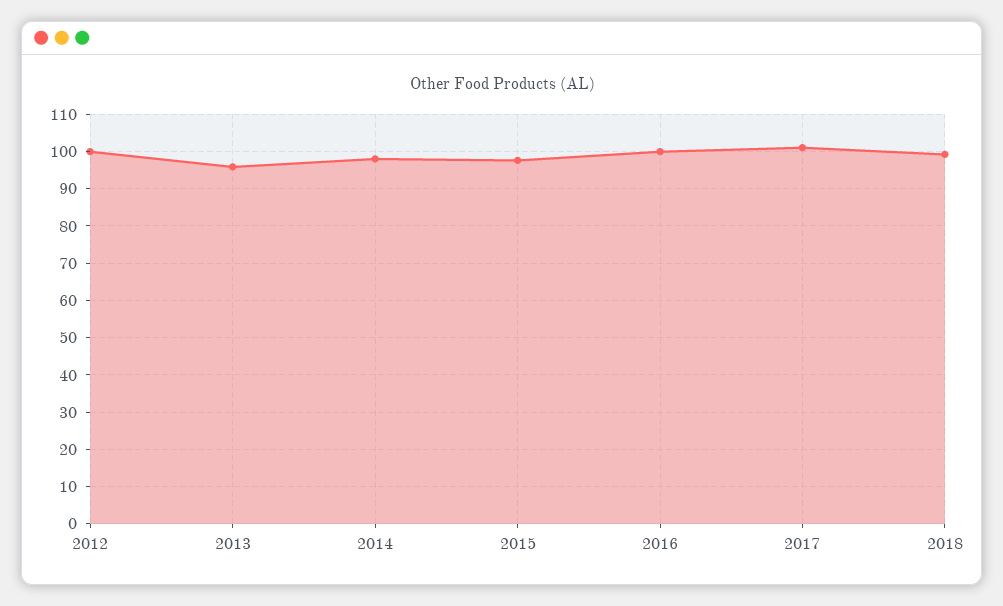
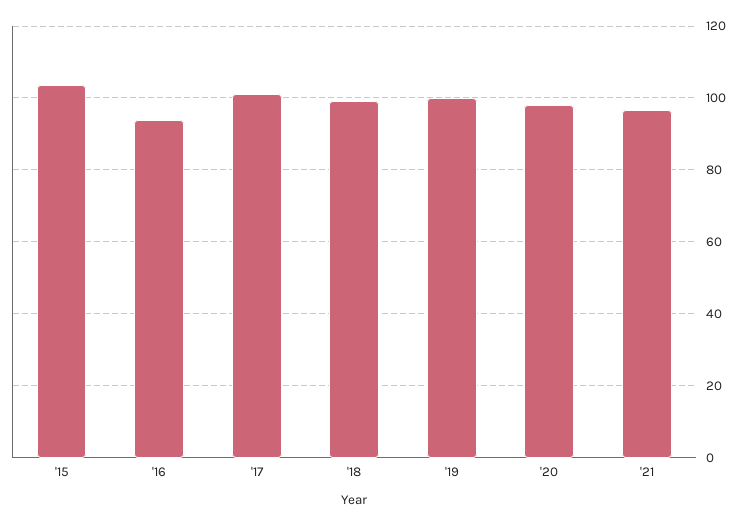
2012: 100 -> none
2013: 96 -> none
2014: 98 -> none
2015: 98 -> 104
2016: 100 -> 94
'19: none -> 100
'20: none -> 98
'21: none -> 96

